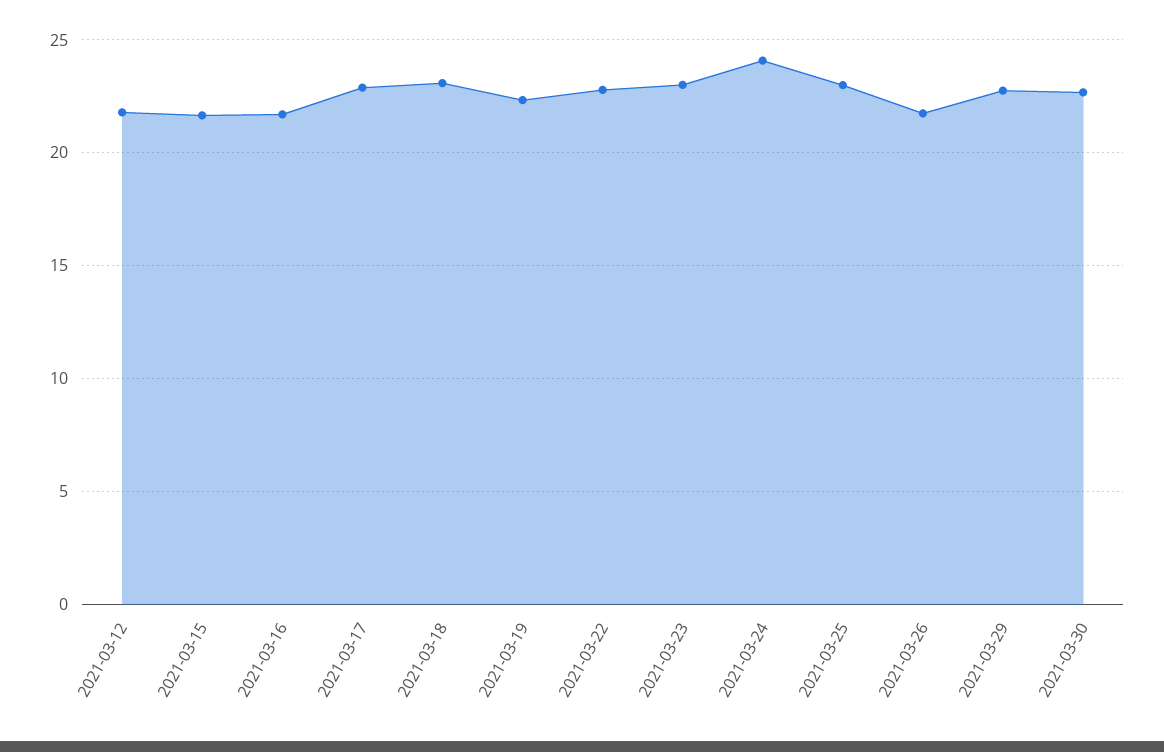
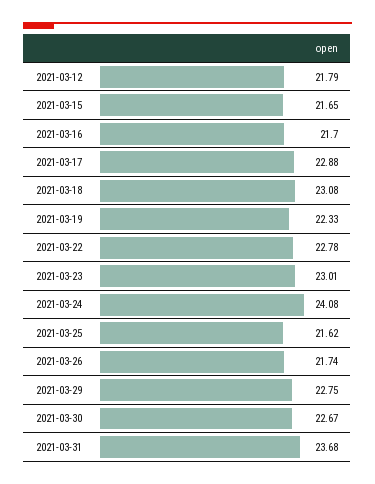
2021-03-25: 23 -> 21.62
2021-03-31: none -> 23.68

